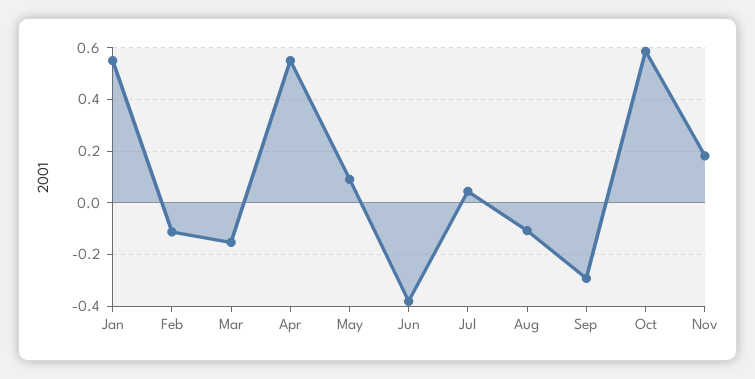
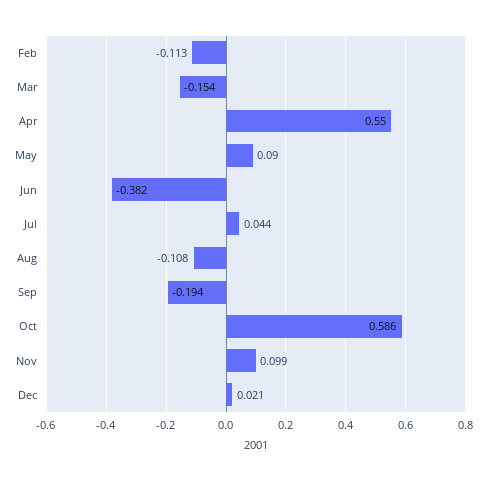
Jan: 0.55 -> none
Sep: -0.3 -> -0.194
Nov: 0.175 -> 0.099
Dec: none -> 0.021

